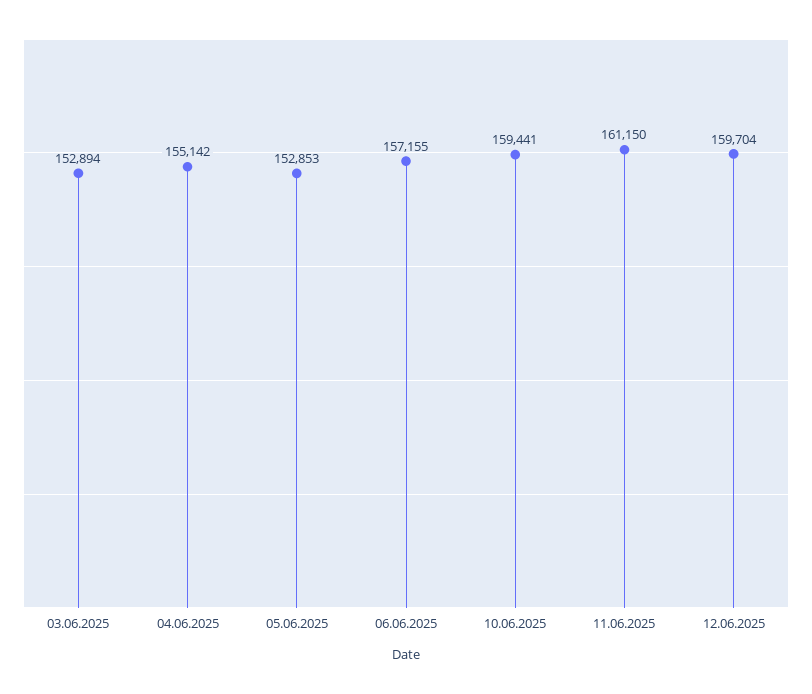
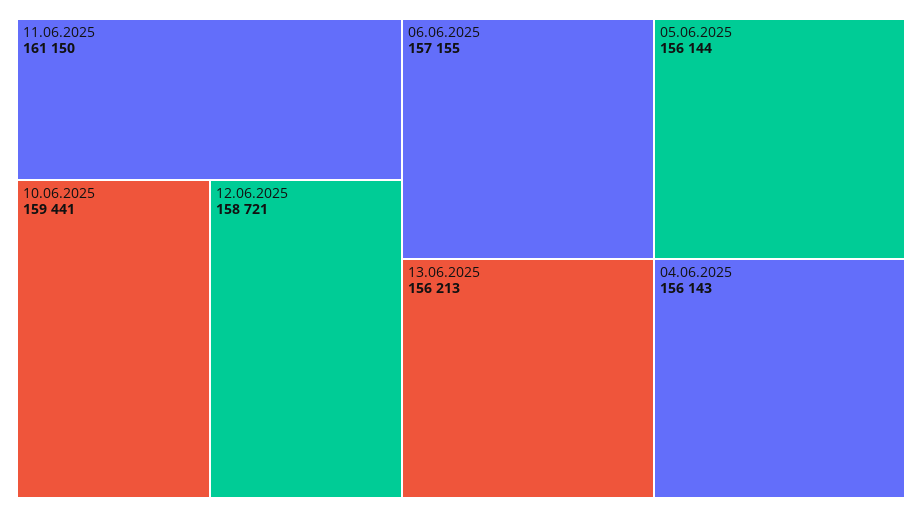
03.06.2025: 152894 -> none
04.06.2025: 155142 -> 156143
05.06.2025: 152853 -> 156144
12.06.2025: 159704 -> 158721
13.06.2025: none -> 156213

